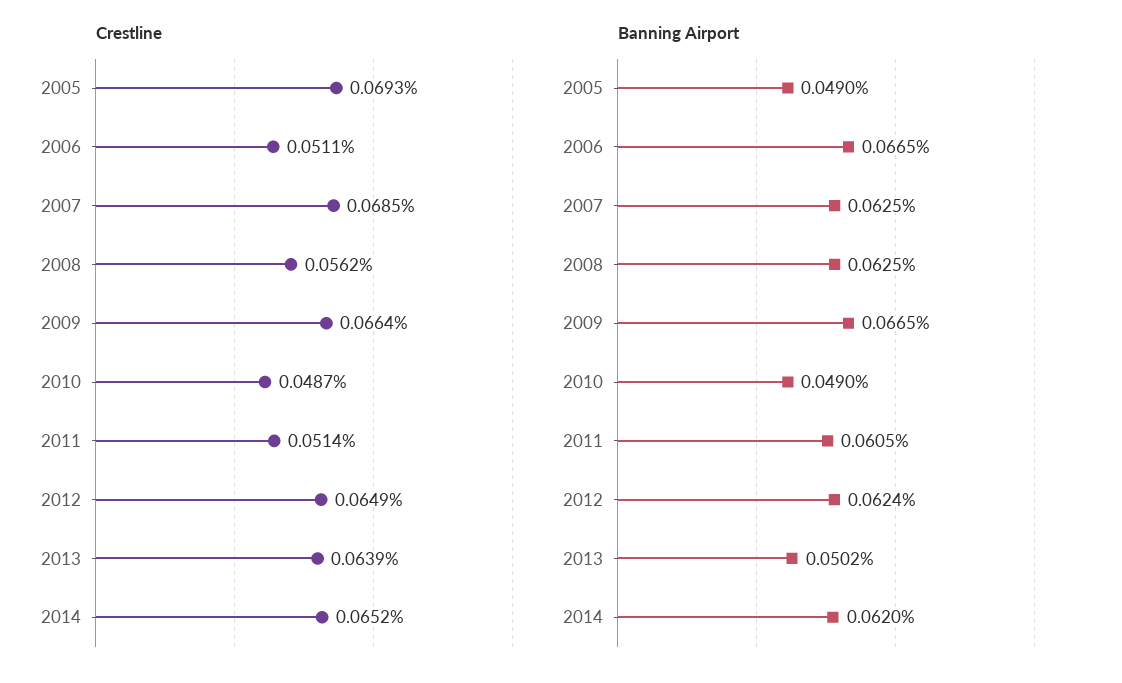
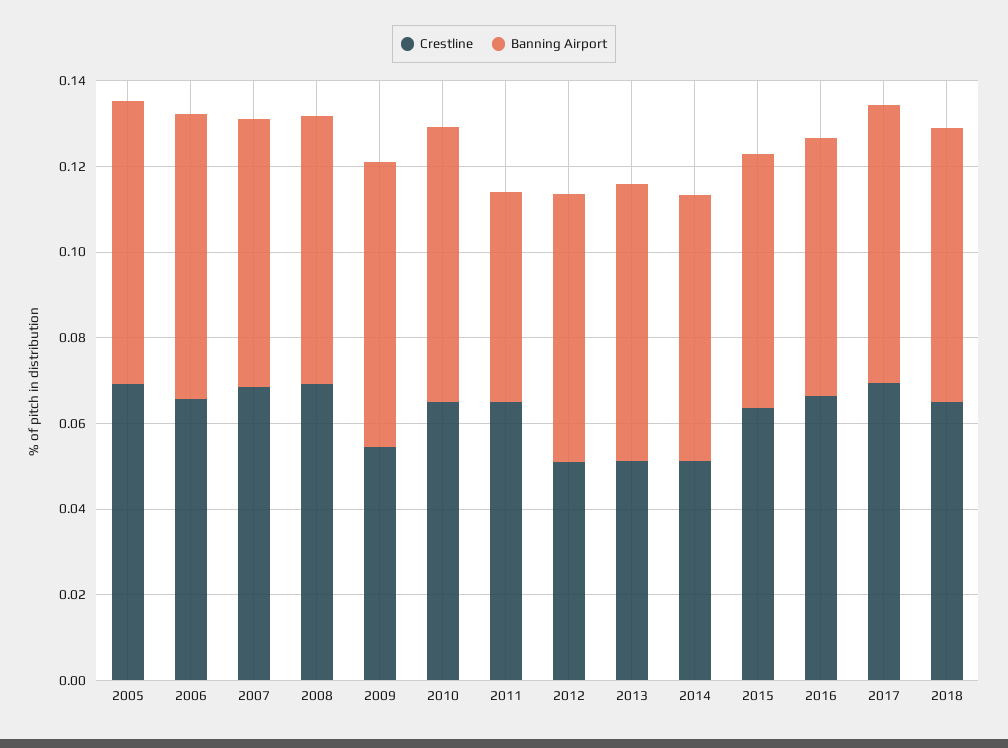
Crestline, 2006: 0.0511 -> 0.065
Crestline, 2008: 0.0562 -> 0.07
Crestline, 2009: 0.0664 -> 0.055
Crestline, 2010: 0.0487 -> 0.065
Crestline, 2011: 0.0514 -> 0.065
Crestline, 2012: 0.0649 -> 0.05
Crestline, 2013: 0.0639 -> 0.05
Crestline, 2014: 0.0652 -> 0.05
Banning Airport, 2005: 0.049 -> 0.065
Banning Airport, 2010: 0.049 -> 0.065
Banning Airport, 2011: 0.0605 -> 0.05
Banning Airport, 2013: 0.0502 -> 0.065
Crestline, 2015: none -> 0.065
Banning Airport, 2015: none -> 0.06
Crestline, 2016: none -> 0.065
Banning Airport, 2016: none -> 0.06
Crestline, 2017: none -> 0.07
Banning Airport, 2017: none -> 0.065
Crestline, 2018: none -> 0.065
Banning Airport, 2018: none -> 0.065

